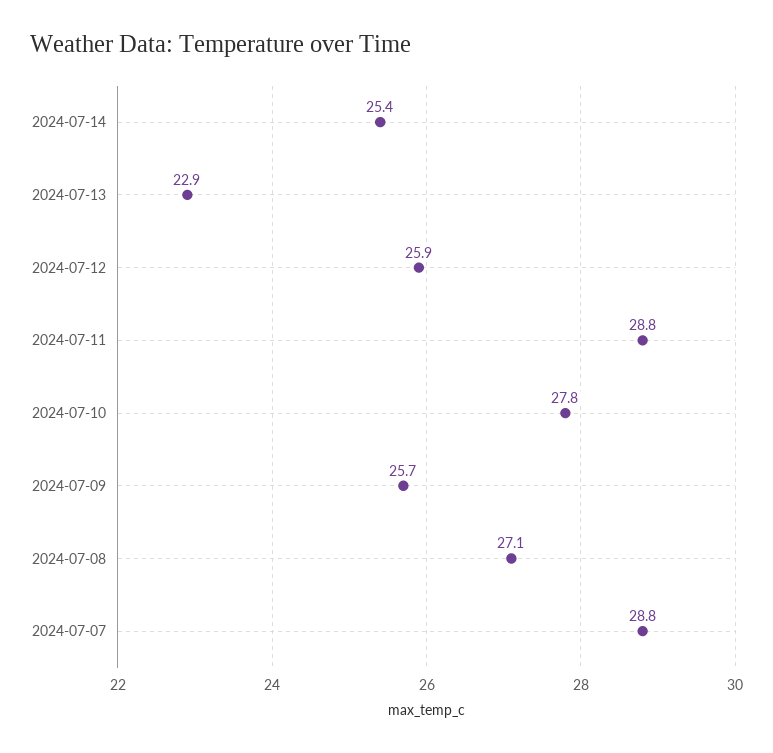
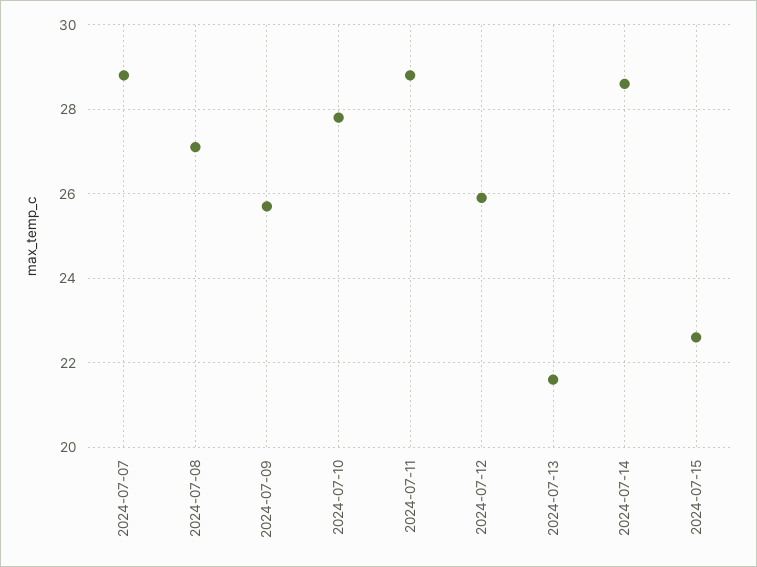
2024-07-14: 25.4 -> 28.5
2024-07-13: 22.9 -> 21.5
2024-07-15: none -> 22.5

